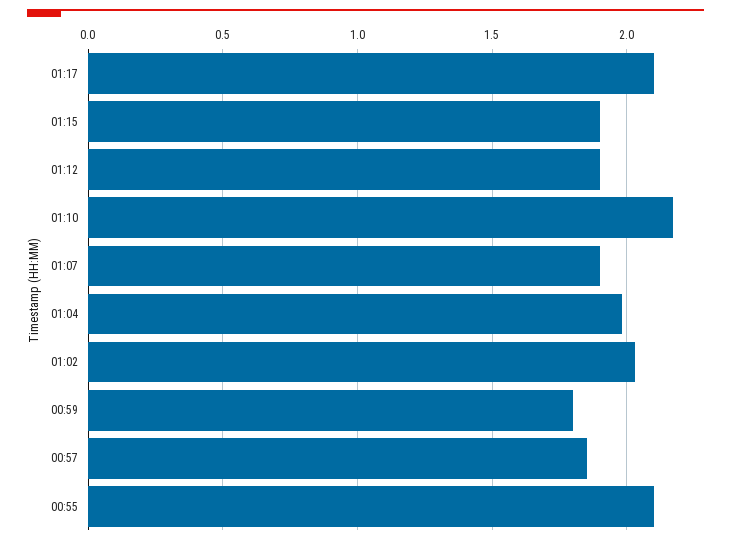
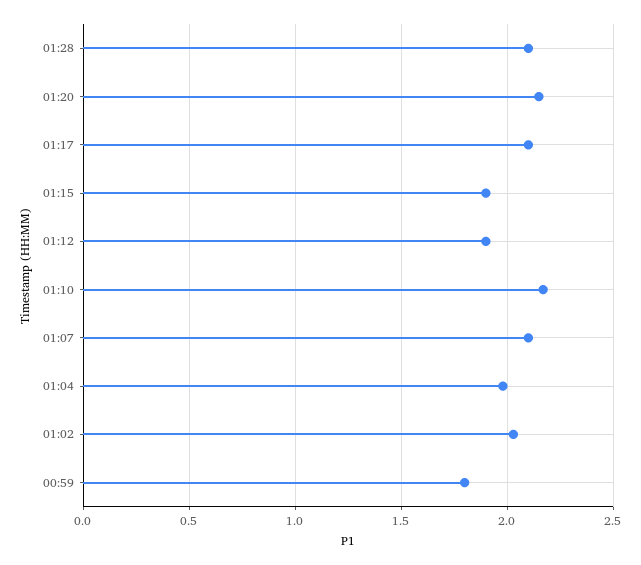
01:07: 1.9 -> 2.1
00:57: 1.85 -> none
00:55: 2.1 -> none
01:28: none -> 2.1
01:20: none -> 2.15

